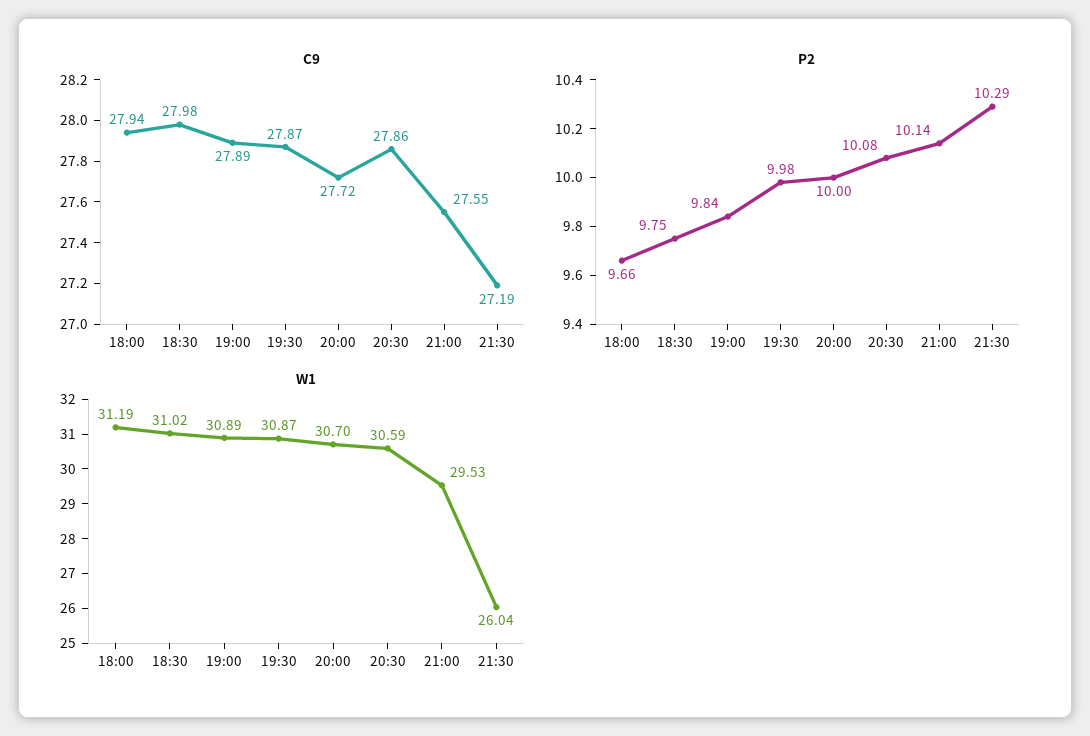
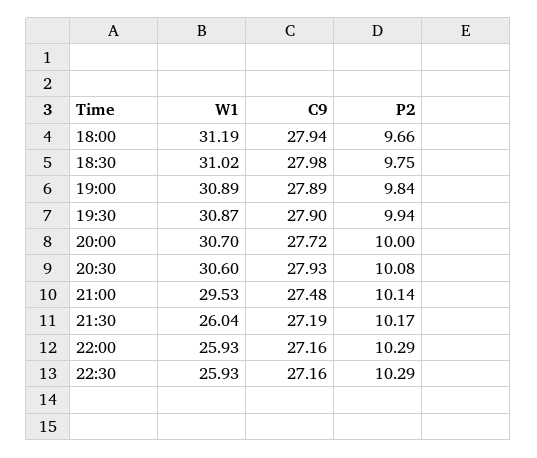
C9, 19:30: 27.87 -> 27.9
C9, 20:30: 27.86 -> 27.93
C9, 21:00: 27.55 -> 27.48
P2, 19:30: 9.98 -> 9.94
P2, 21:30: 10.29 -> 10.17
W1, 20:30: 30.59 -> 30.6
W1, 22:00: none -> 25.93
C9, 22:00: none -> 27.16
P2, 22:00: none -> 10.29
W1, 22:30: none -> 25.93
C9, 22:30: none -> 27.16
P2, 22:30: none -> 10.29

